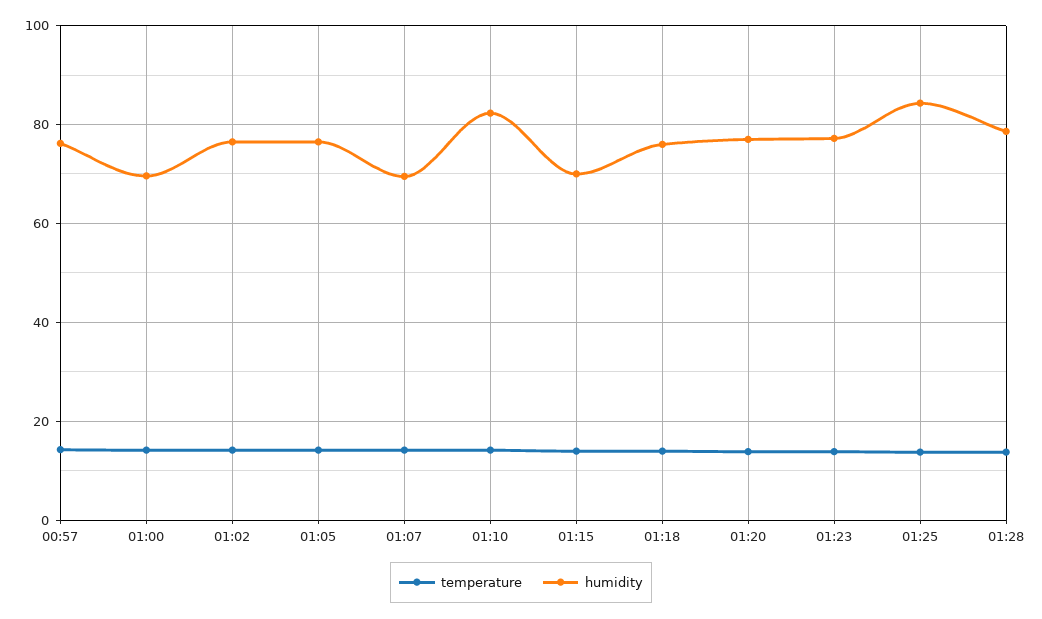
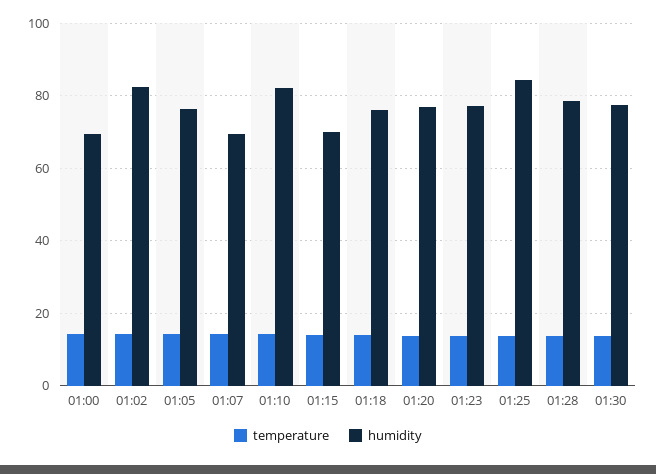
temperature, 00:57: 14 -> none
humidity, 00:57: 76 -> none
humidity, 01:02: 76 -> 82
temperature, 01:30: none -> 14
humidity, 01:30: none -> 78

